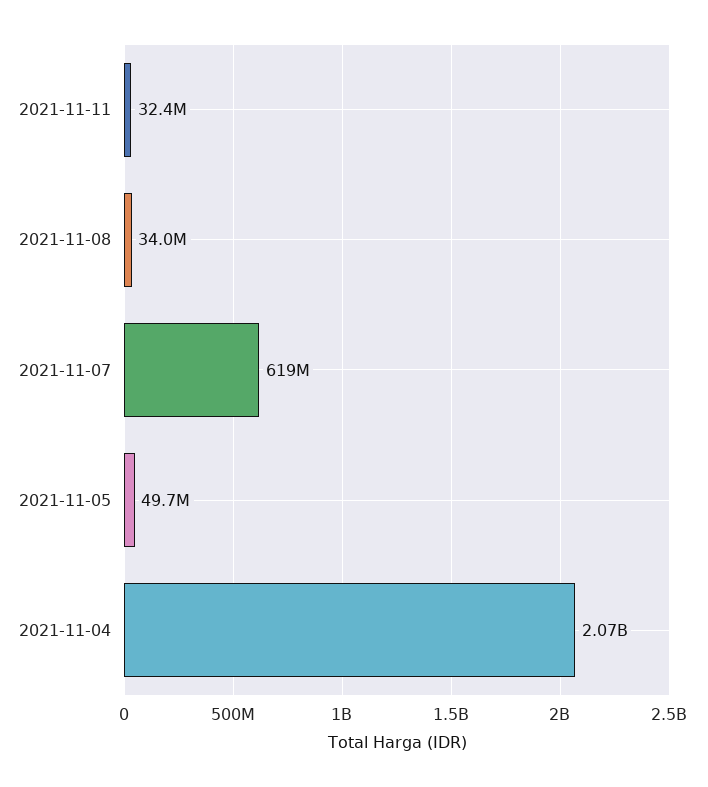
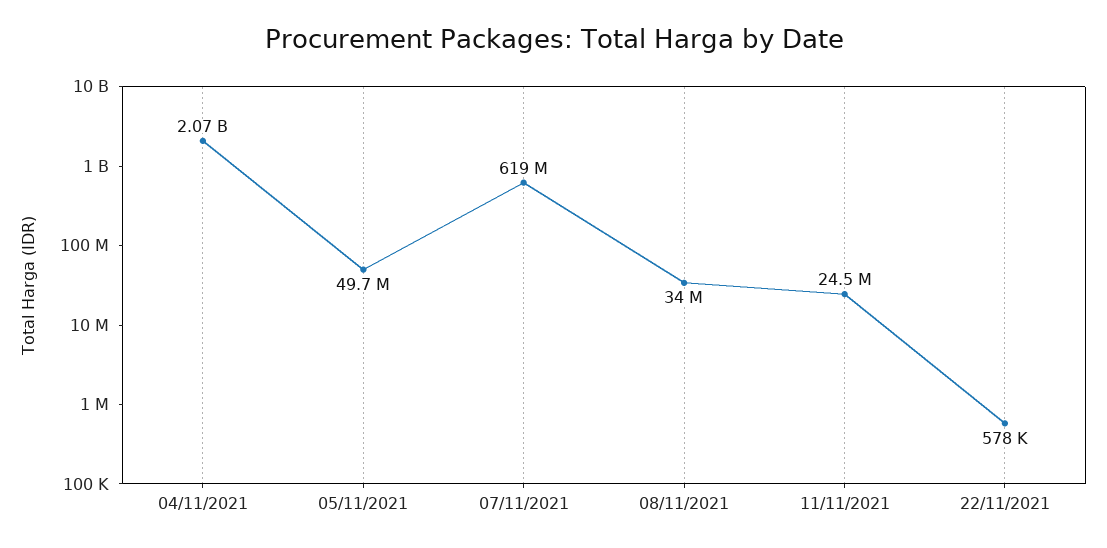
2021-11-11: 32400000 -> 24500000
22/11/2021: none -> 578000

